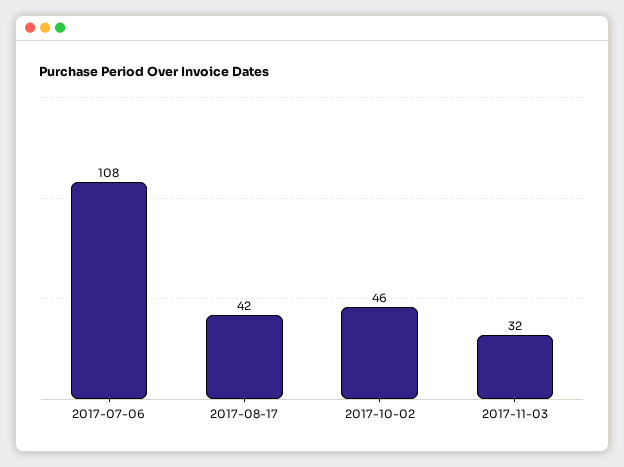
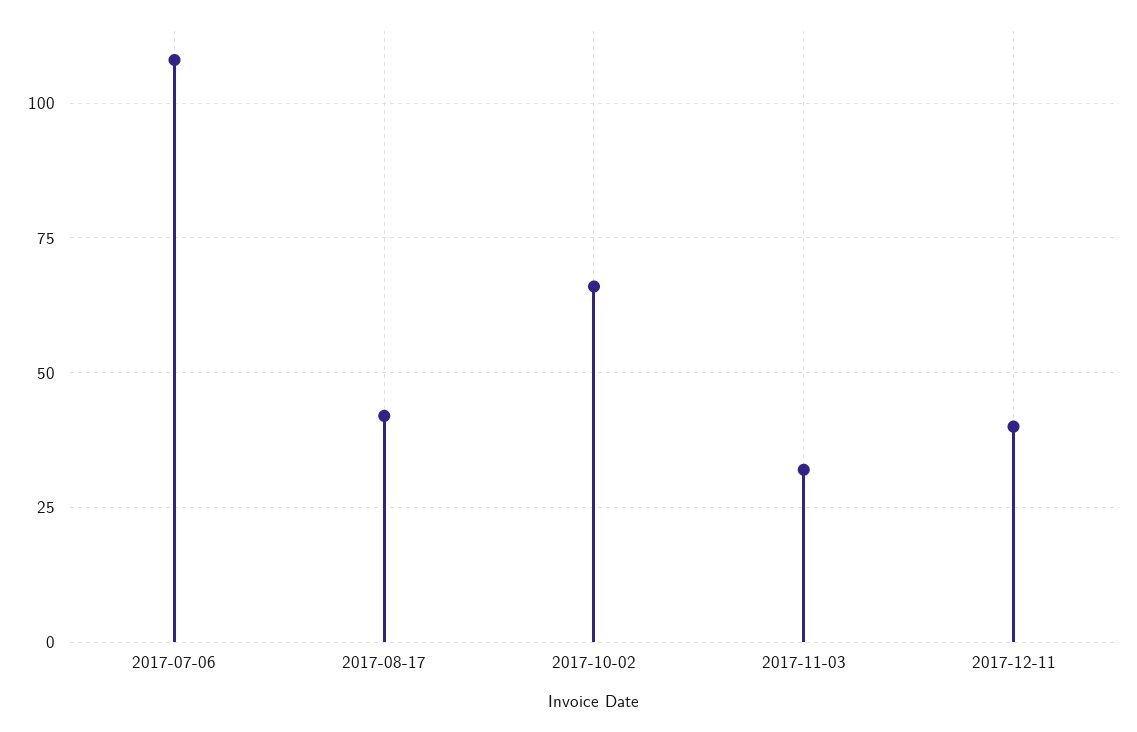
2017-10-02: 46 -> 65
2017-12-11: none -> 40

